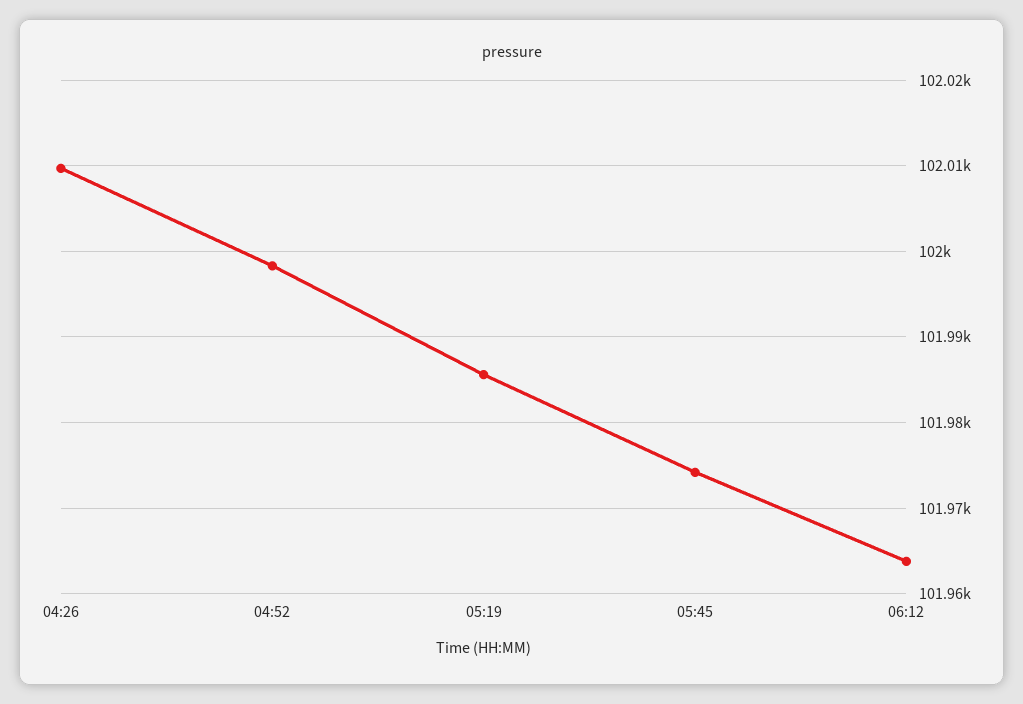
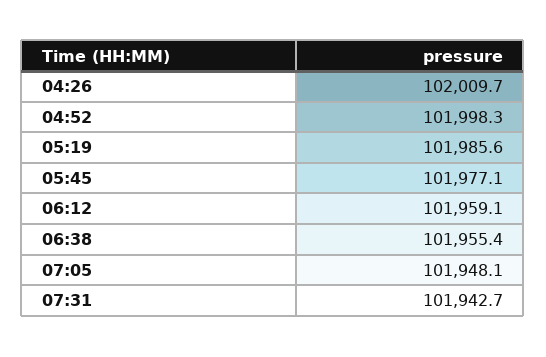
05:45: 101974 -> 101977.1
06:12: 101964 -> 101959.1
06:38: none -> 101955.4
07:05: none -> 101948.1
07:31: none -> 101942.7

